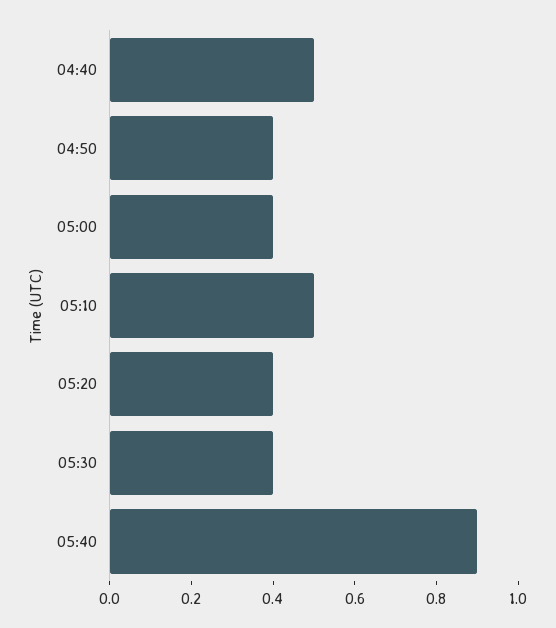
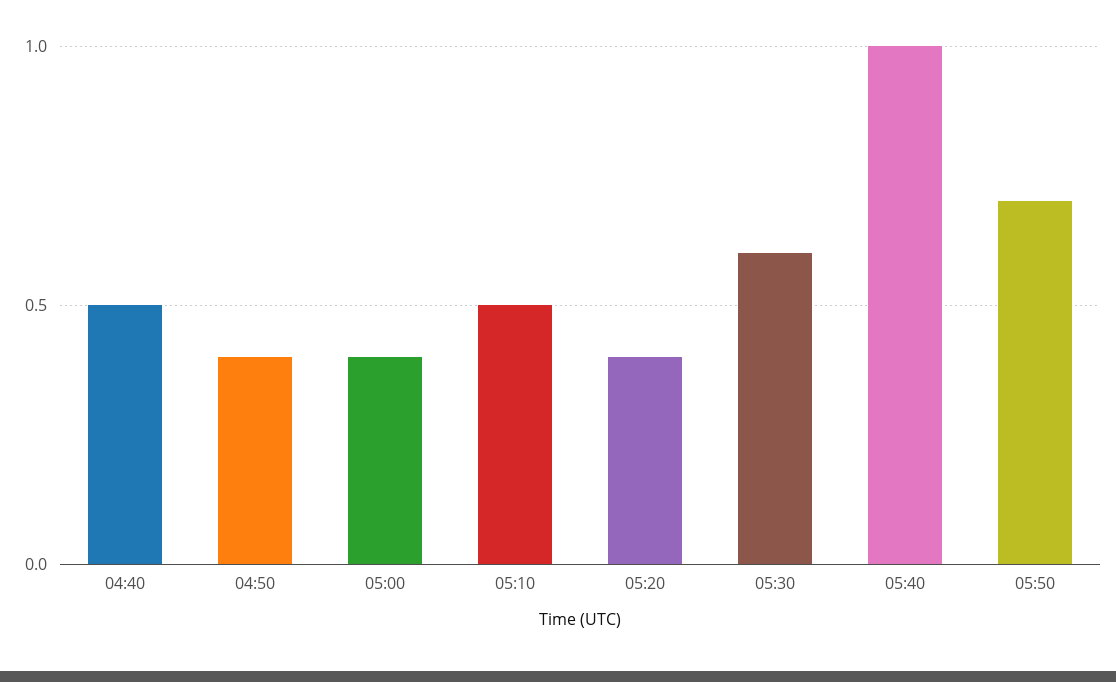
05:30: 0.4 -> 0.6
05:40: 0.9 -> 1
05:50: none -> 0.7

